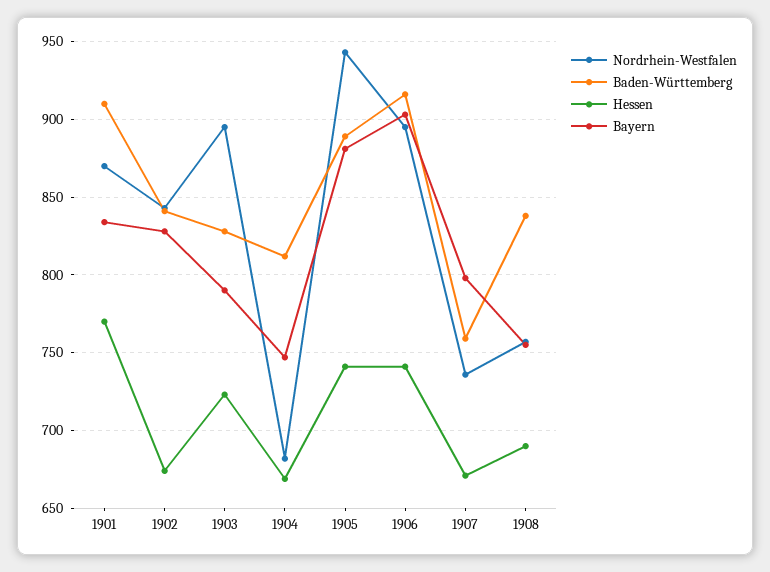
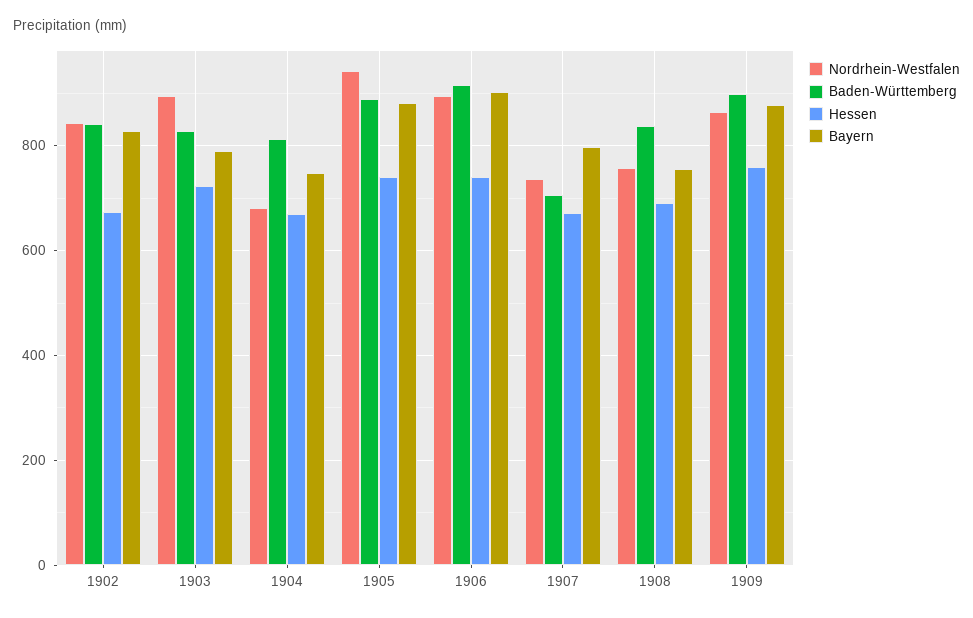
Nordrhein-Westfalen, 1901: 870 -> none
Baden-Württemberg, 1901: 910 -> none
Hessen, 1901: 770 -> none
Bayern, 1901: 835 -> none
Baden-Württemberg, 1907: 760 -> 700
Nordrhein-Westfalen, 1909: none -> 860
Baden-Württemberg, 1909: none -> 900
Hessen, 1909: none -> 760
Bayern, 1909: none -> 880

